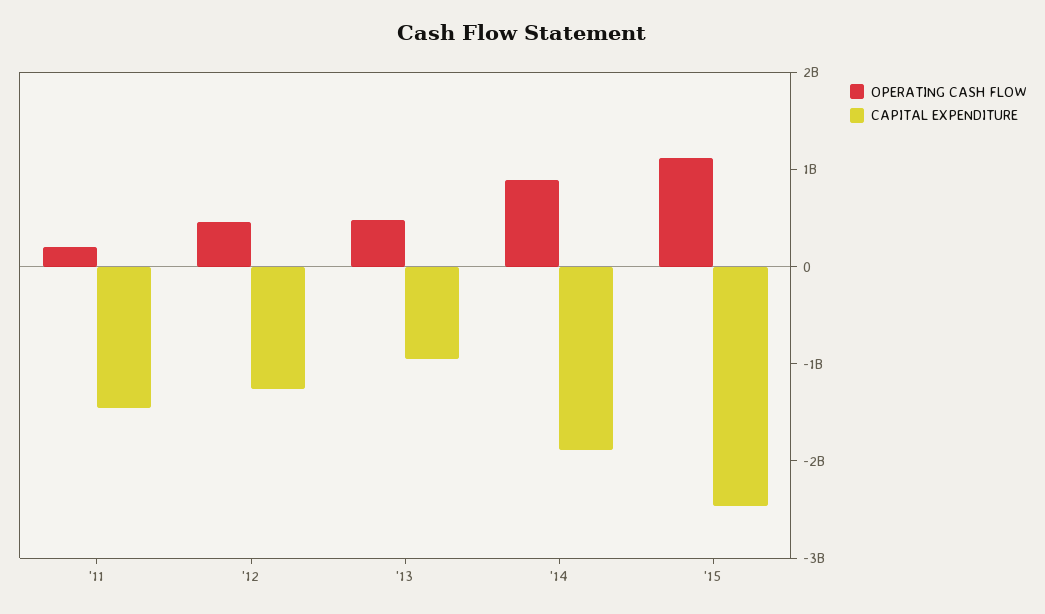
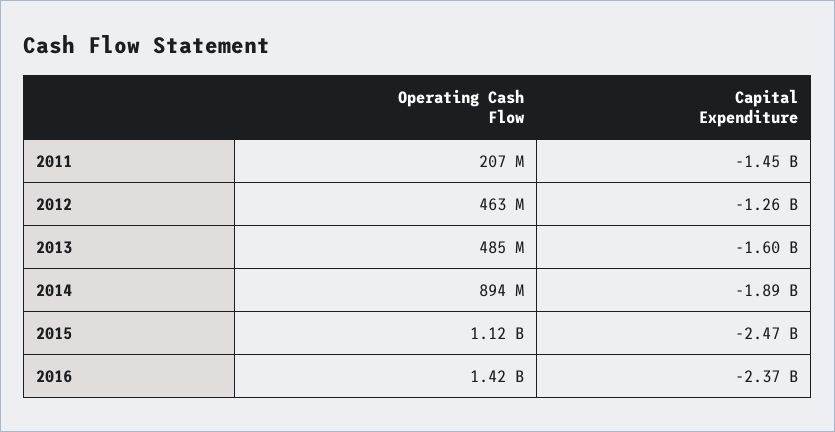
CAPITAL EXPENDITURE, '13: -1000000000 -> -1600000000
OPERATING CASH FLOW, 2016: none -> 1420000000
CAPITAL EXPENDITURE, 2016: none -> -2370000000

